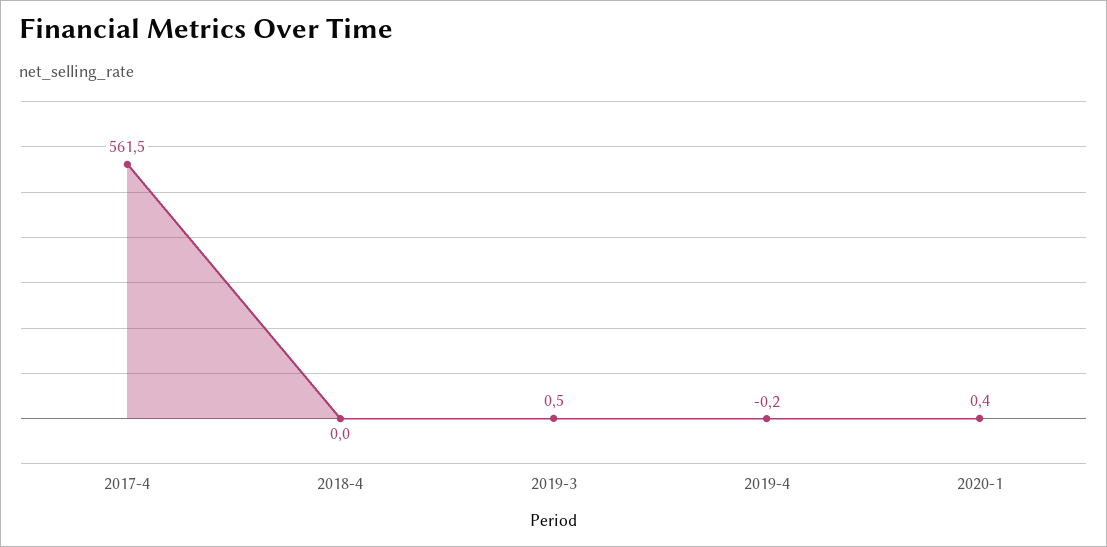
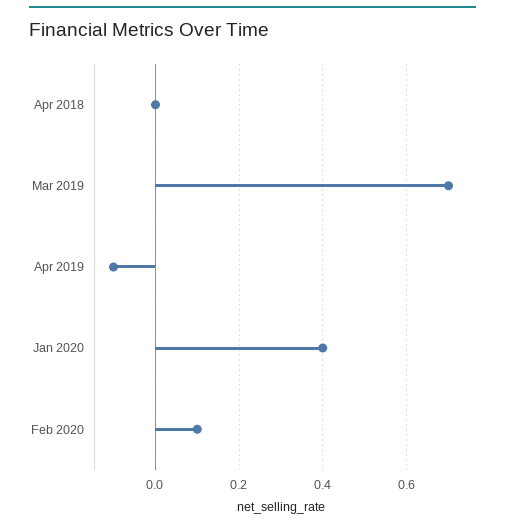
2017-4: 561.5 -> none
2019-3: 0.5 -> 0.7
2019-4: -0.2 -> -0.1
Feb 2020: none -> 0.1

